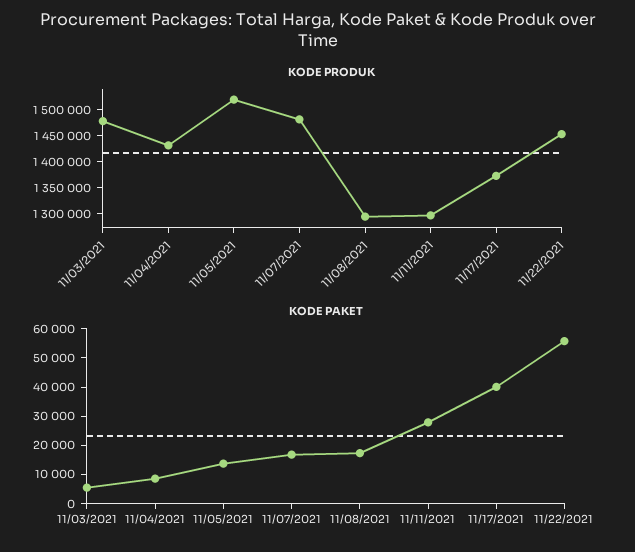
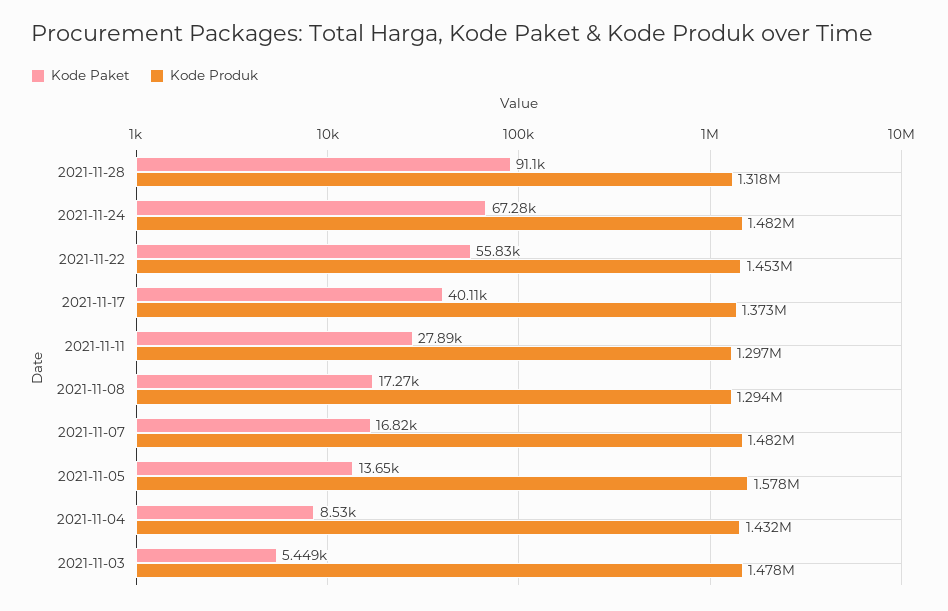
KODE PRODUK, 11/05/2021: 1525000 -> 1578000
KODE PAKET, 2021-11-28: none -> 91100
KODE PRODUK, 2021-11-28: none -> 1318000
KODE PAKET, 2021-11-24: none -> 67280
KODE PRODUK, 2021-11-24: none -> 1482000

